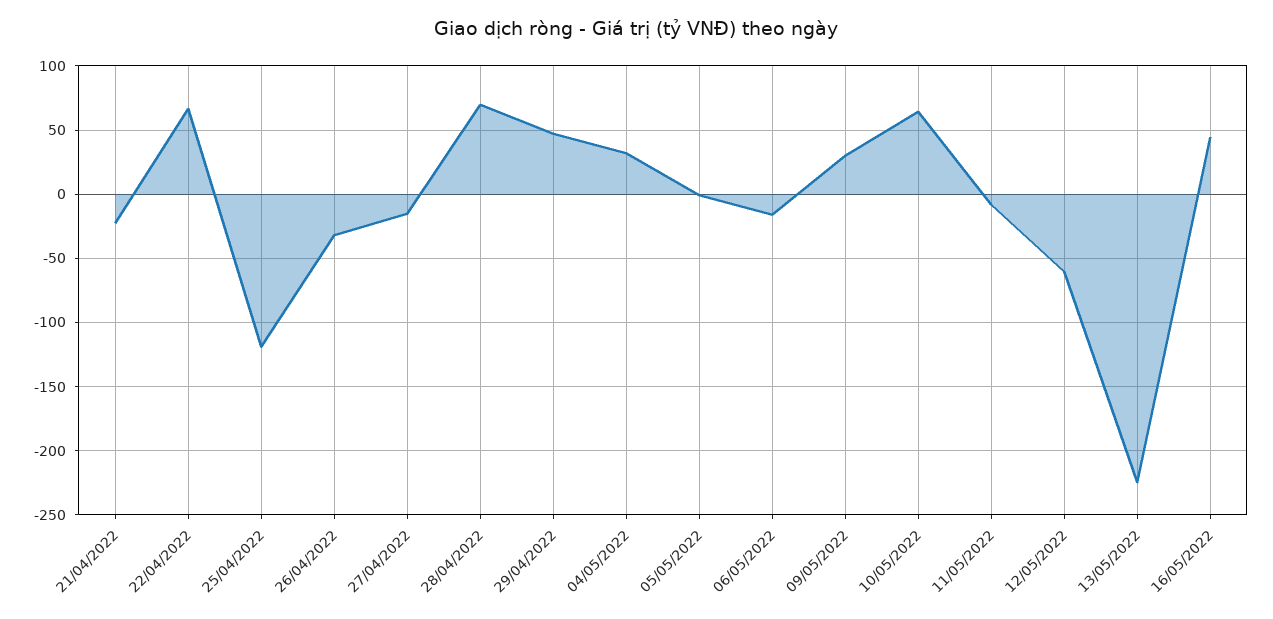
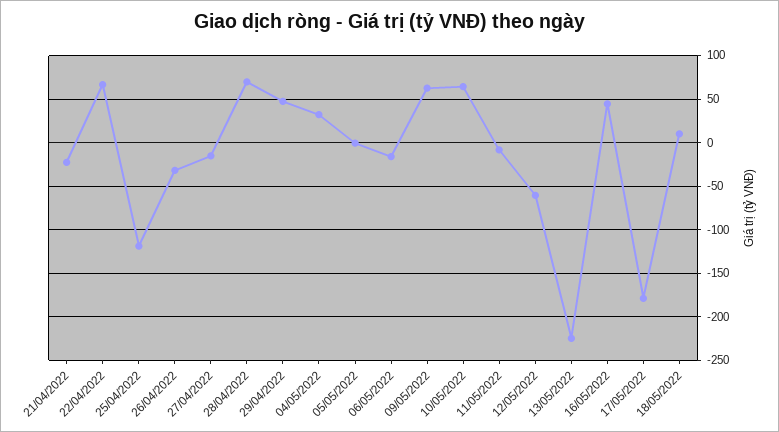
09/05/2022: 30 -> 60
17/05/2022: none -> -180
18/05/2022: none -> 10

